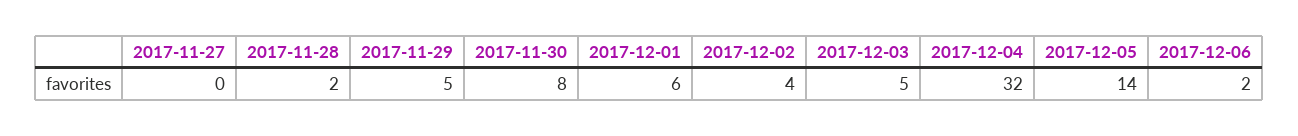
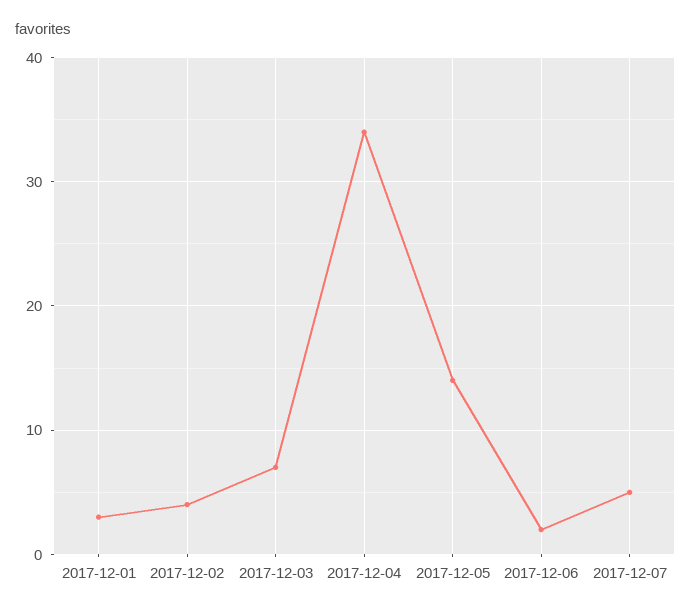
2017-11-27: 0 -> none
2017-11-28: 2 -> none
2017-11-29: 5 -> none
2017-11-30: 8 -> none
2017-12-01: 6 -> 3
2017-12-03: 5 -> 7
2017-12-04: 32 -> 34
2017-12-07: none -> 5

